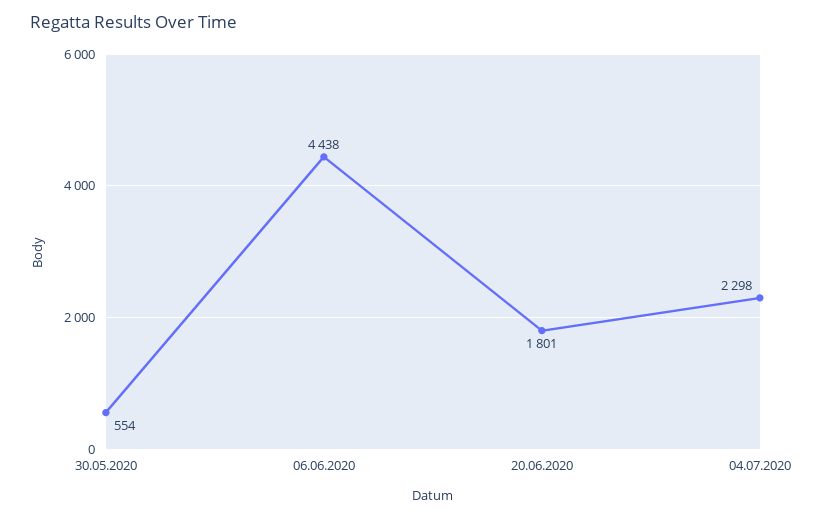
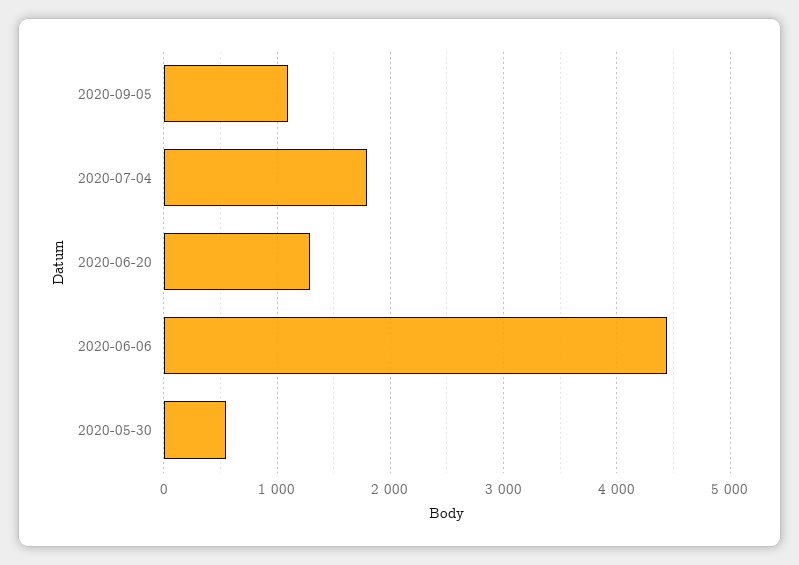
20.06.2020: 1801 -> 1300
04.07.2020: 2298 -> 1800
2020-09-05: none -> 1100

